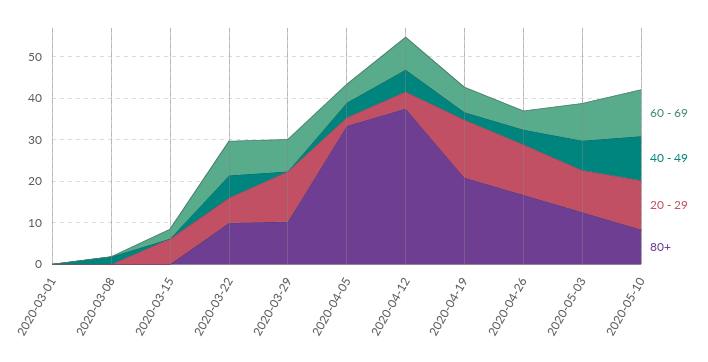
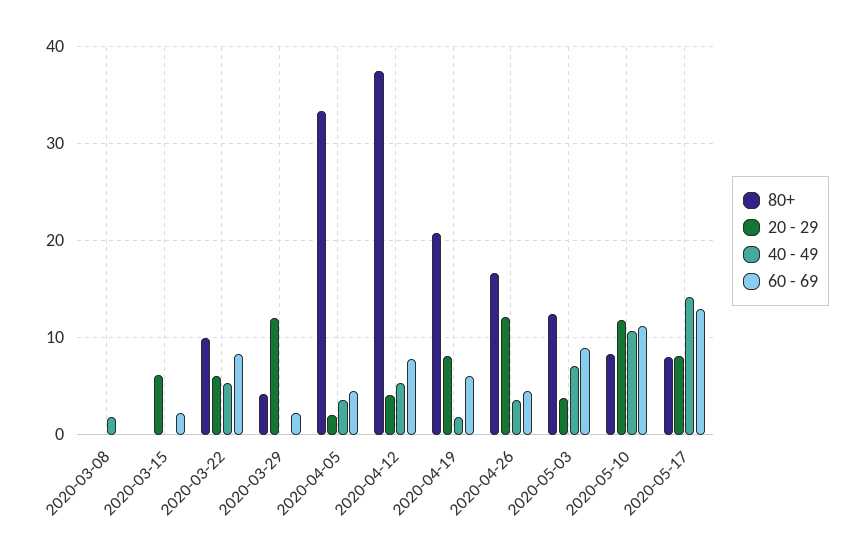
60 - 69, 2020-03-01: 0 -> none
40 - 49, 2020-03-01: 0 -> none
20 - 29, 2020-03-01: 0 -> none
80+, 2020-03-01: 0 -> none
60 - 69, 2020-03-29: 8 -> 2
80+, 2020-03-29: 10 -> 4
20 - 29, 2020-04-19: 14 -> 8
20 - 29, 2020-05-03: 10 -> 4
80+, 2020-05-17: none -> 8
20 - 29, 2020-05-17: none -> 8
40 - 49, 2020-05-17: none -> 14
60 - 69, 2020-05-17: none -> 13

